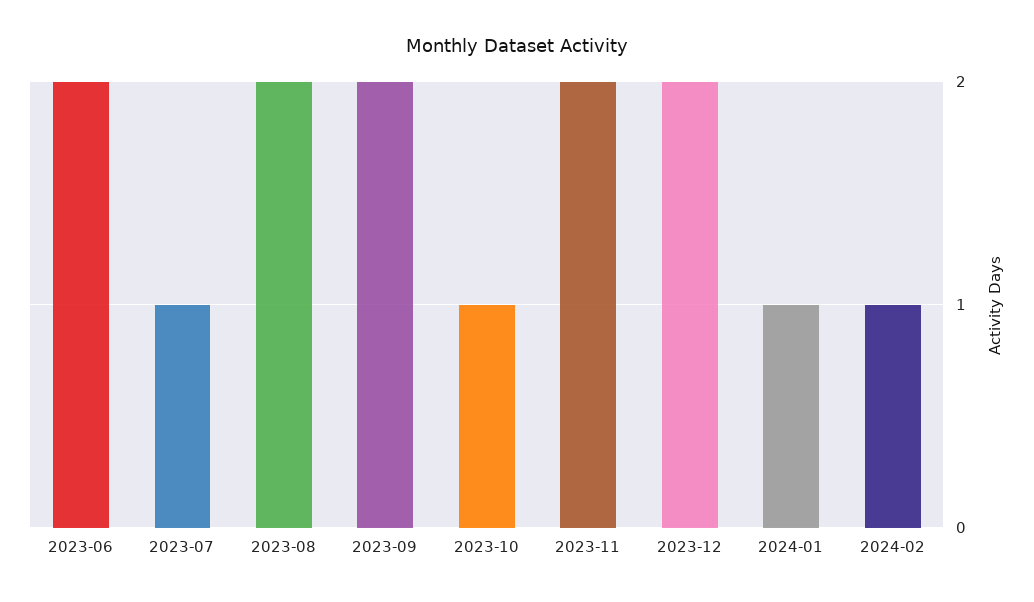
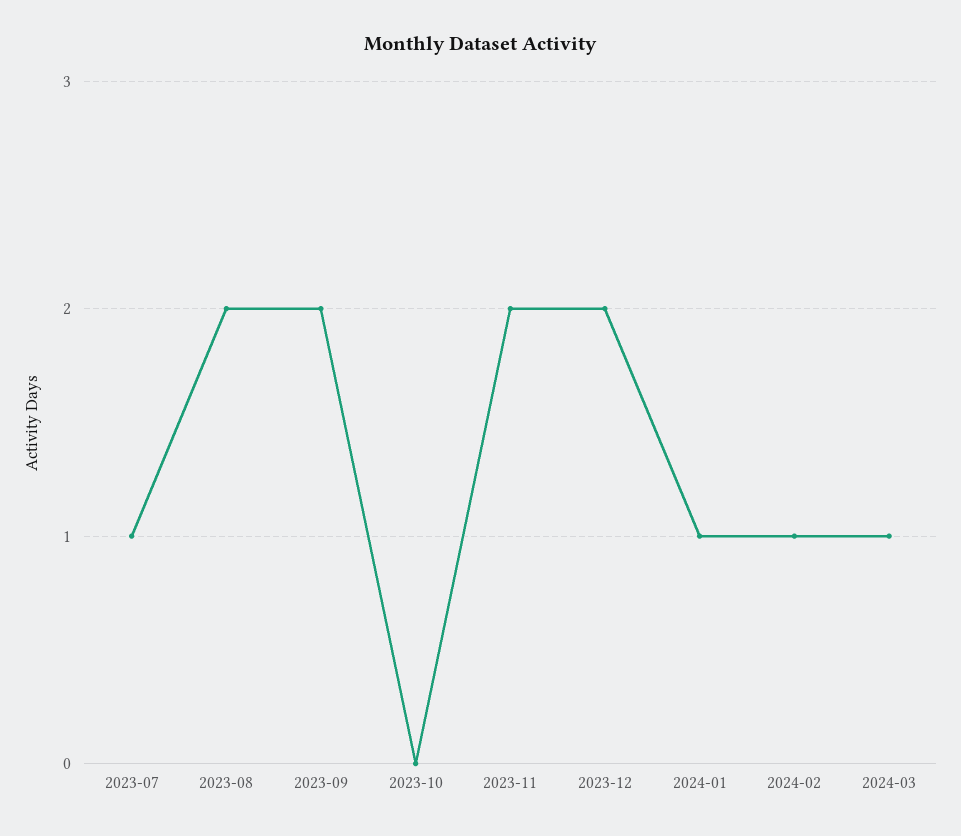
2023-06: 2 -> none
2023-10: 1 -> 0
2024-03: none -> 1

